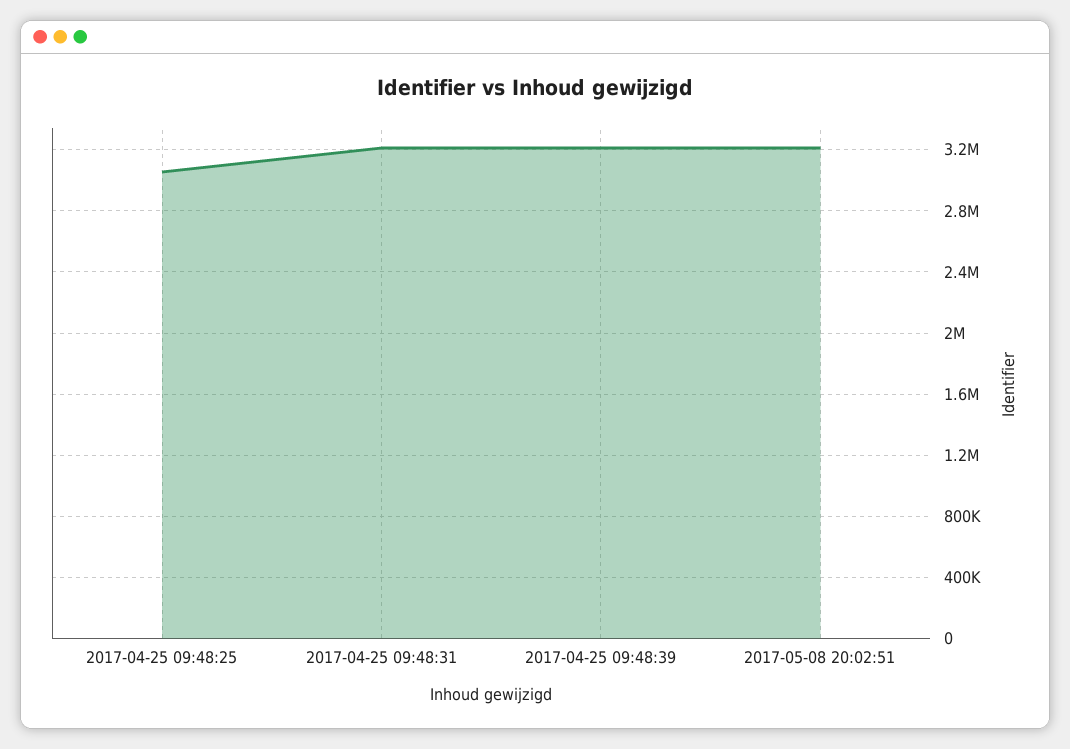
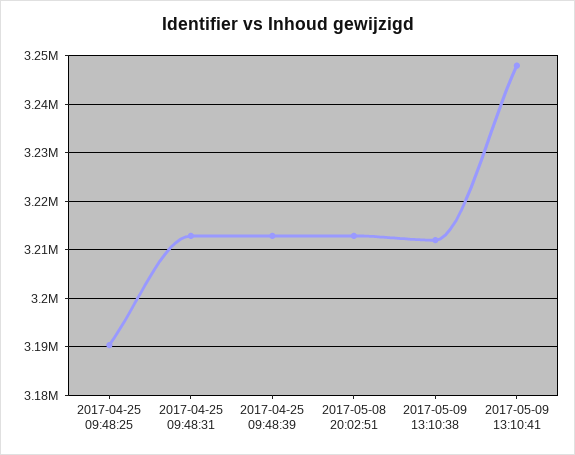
2017-04-25 09:48:25: 3050000 -> 3190000
2017-05-09 13:10:38: none -> 3212000
2017-05-09 13:10:41: none -> 3248000

